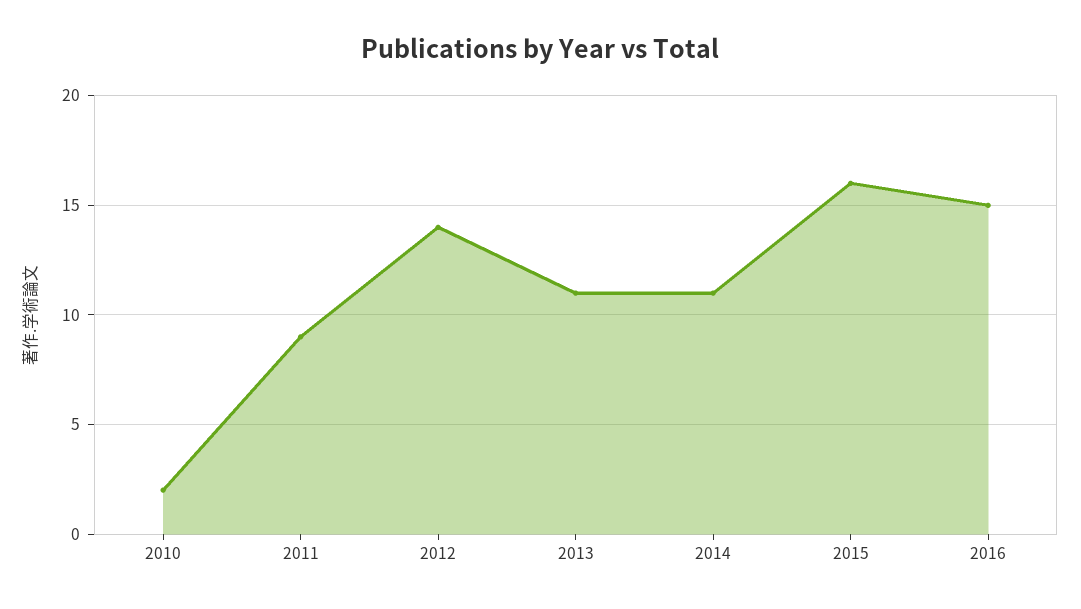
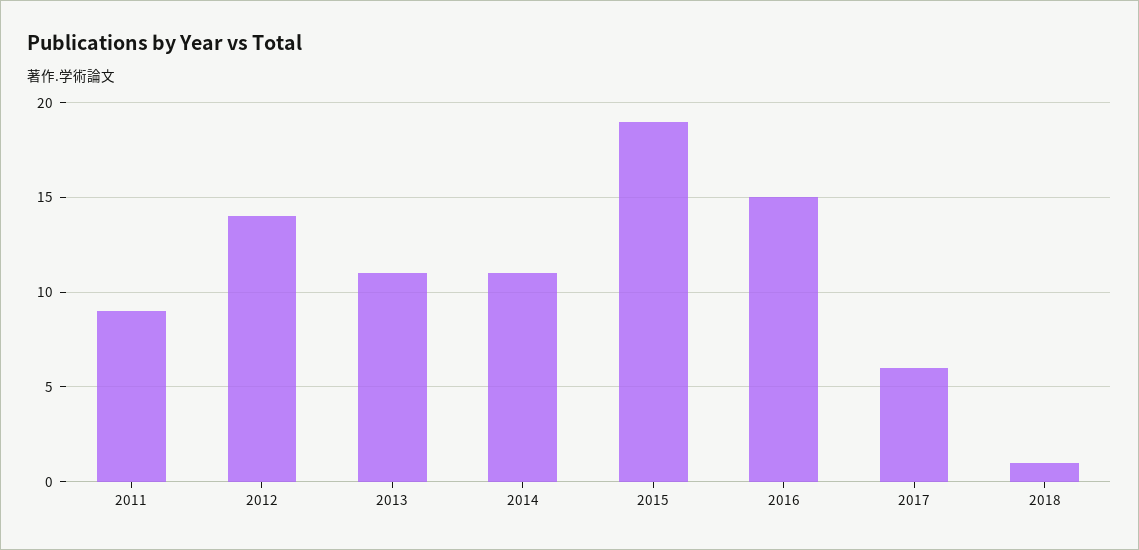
2010: 2 -> none
2015: 16 -> 19
2017: none -> 6
2018: none -> 1

